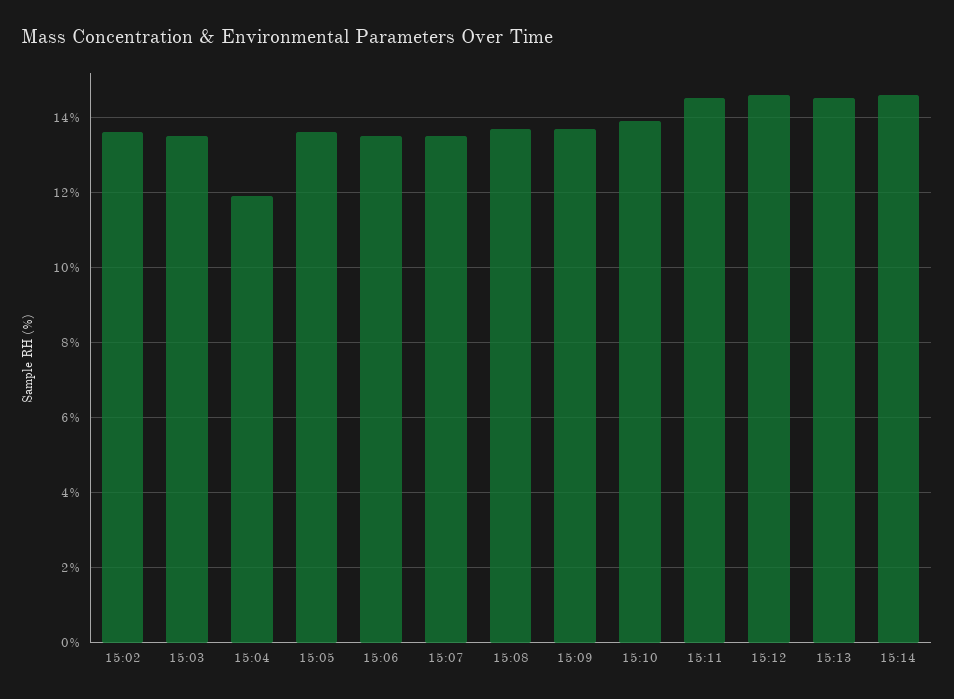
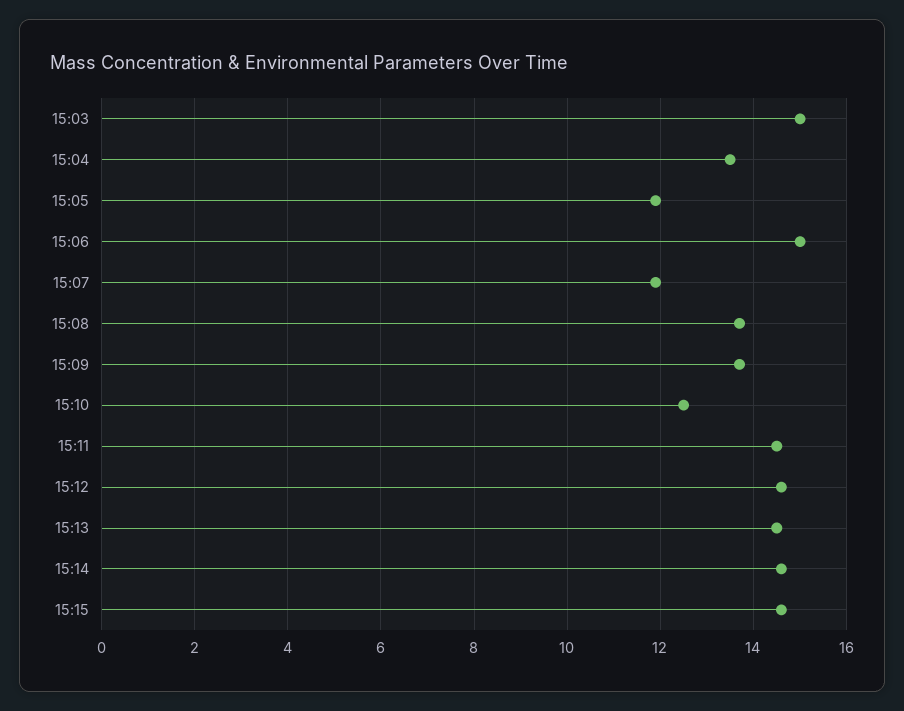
15:02: 13.5 -> none
15:03: 13.5 -> 15
15:04: 12 -> 13.5
15:05: 13.5 -> 12
15:06: 13.5 -> 15
15:07: 13.5 -> 12
15:10: 14 -> 12.5
15:15: none -> 14.5

